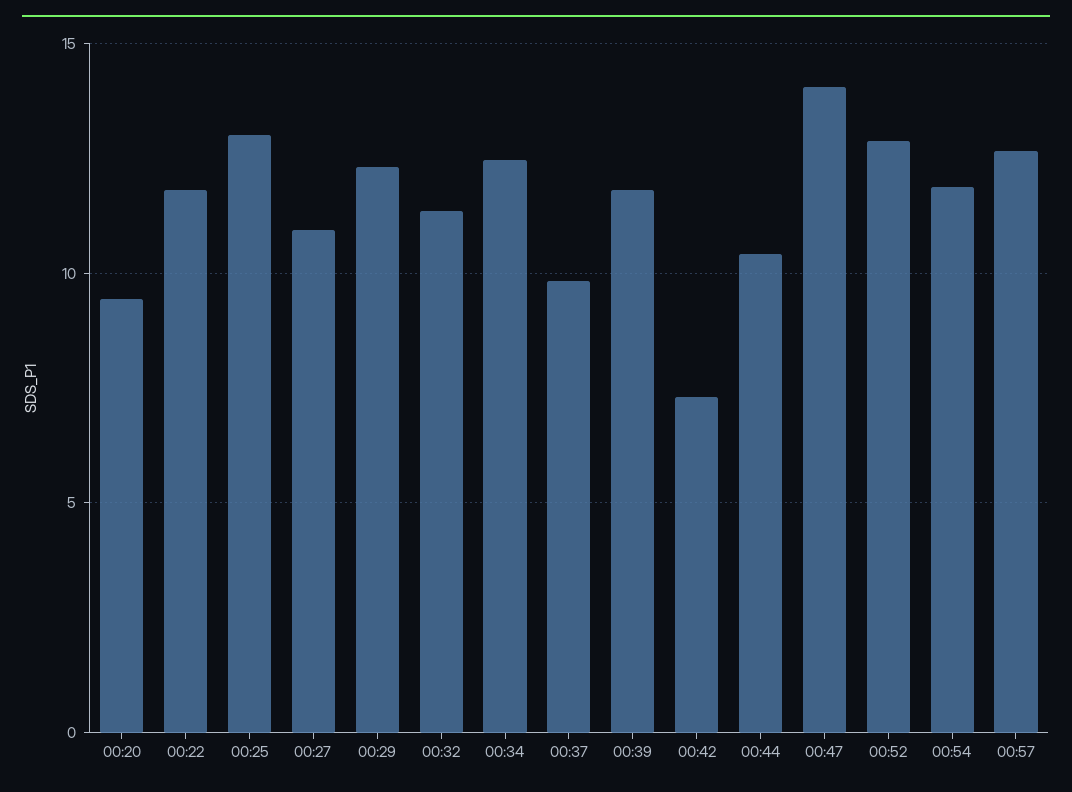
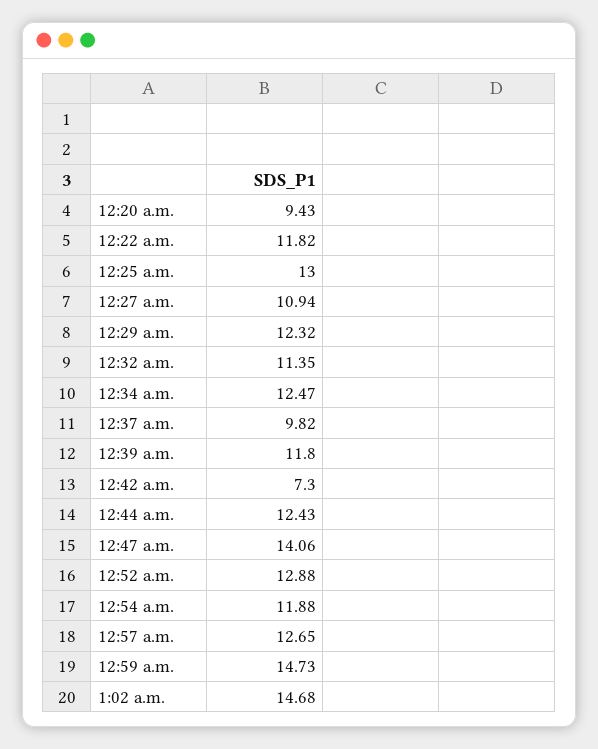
00:44: 10.5 -> 12.43
12:59 a.m.: none -> 14.73
1:02 a.m.: none -> 14.68

